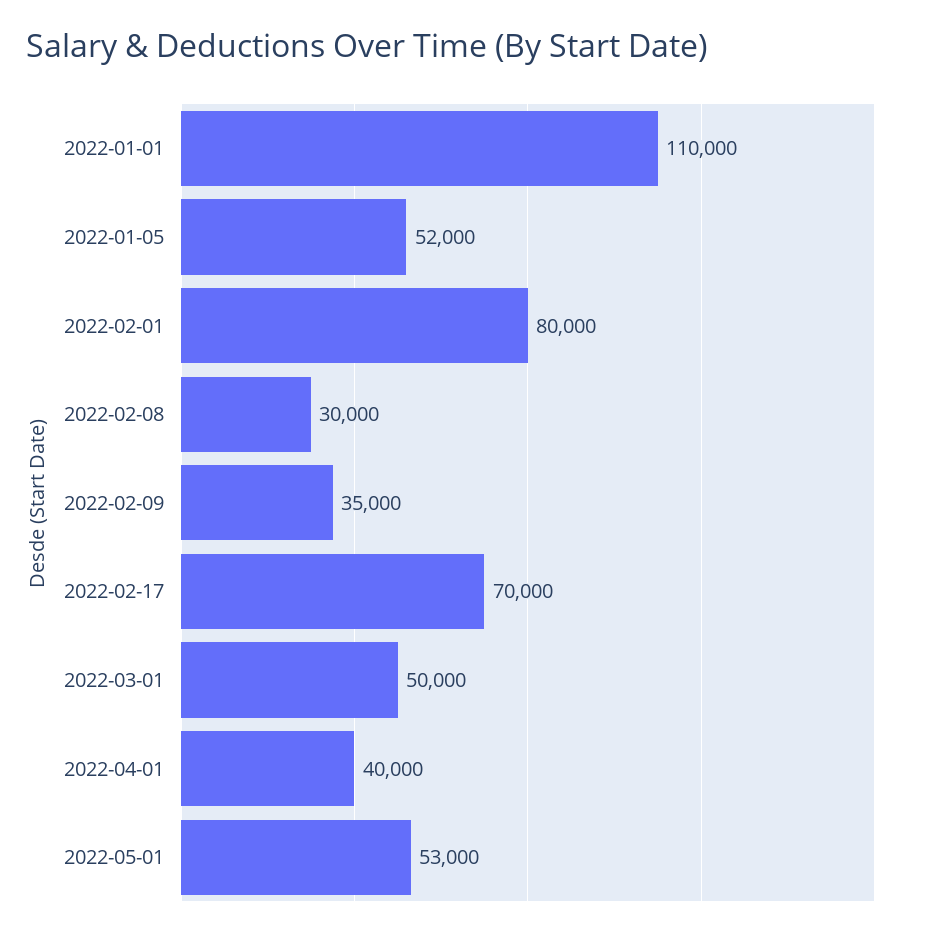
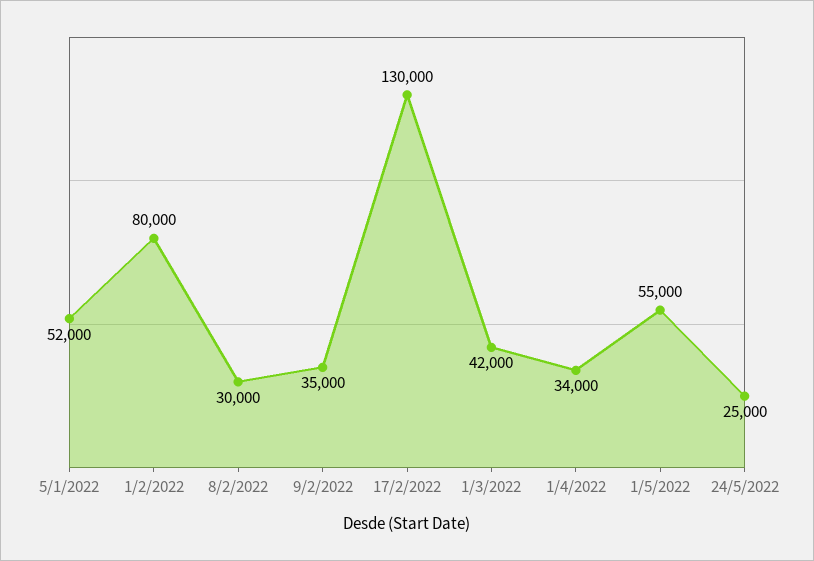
2022-01-01: 110000 -> none
2022-02-17: 70000 -> 130000
2022-03-01: 50000 -> 42000
2022-04-01: 40000 -> 34000
2022-05-01: 53000 -> 55000
24/5/2022: none -> 25000

